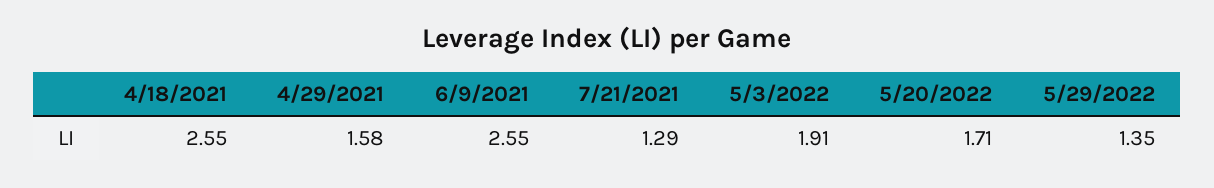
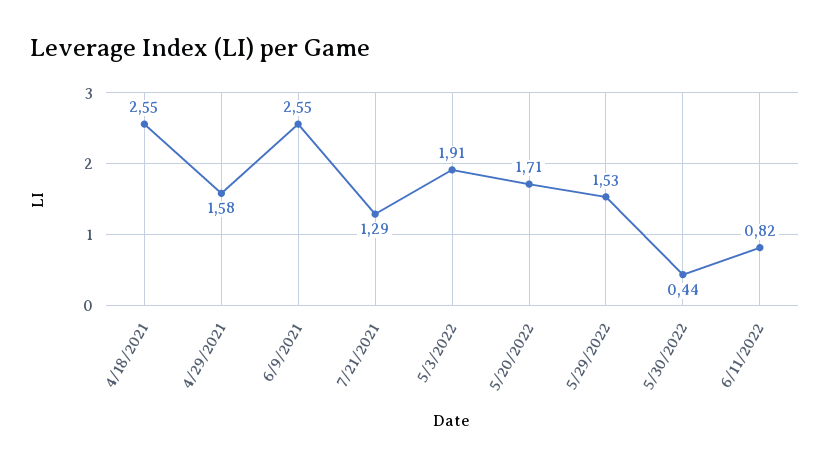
5/29/2022: 1.35 -> 1.53
5/30/2022: none -> 0.44
6/11/2022: none -> 0.82

